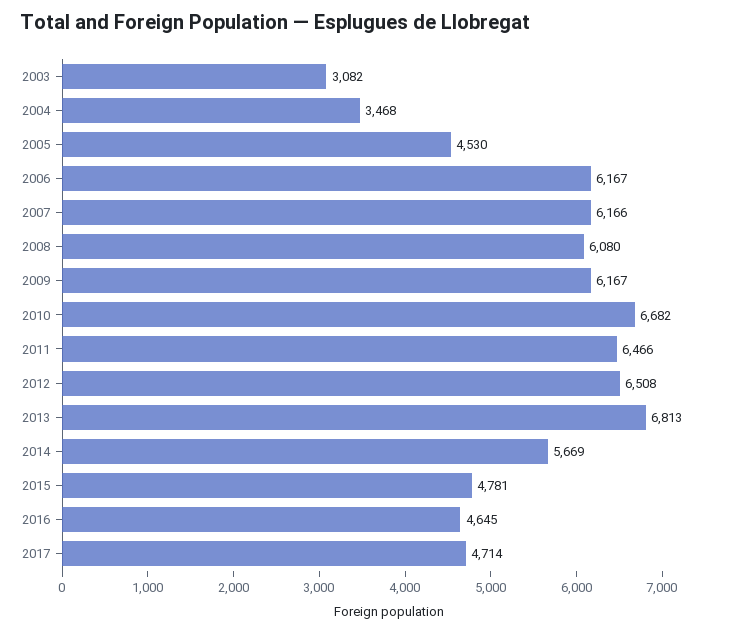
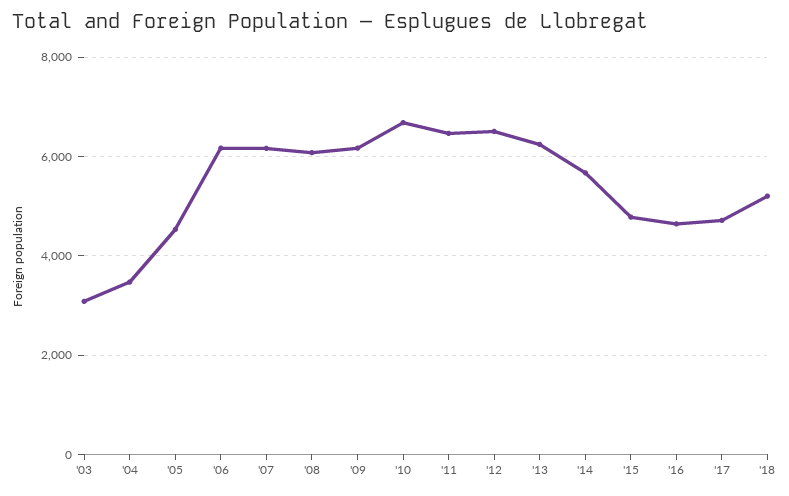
2013: 6813 -> 6200
'18: none -> 5200

